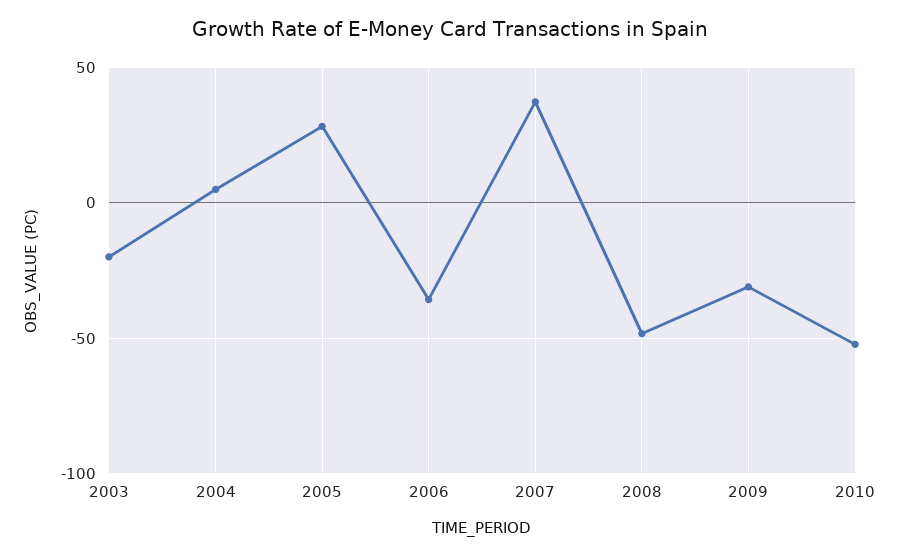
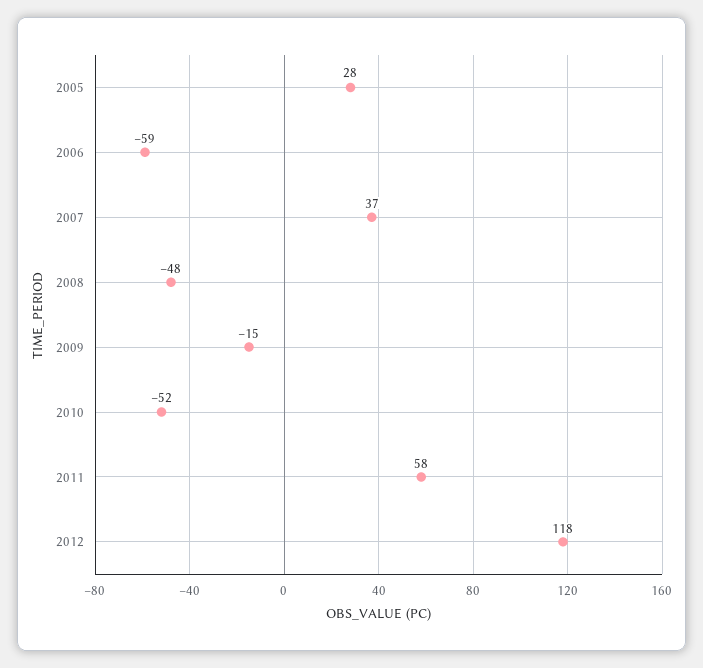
2003: -20 -> none
2004: 5 -> none
2006: -35 -> -59
2009: -30 -> -15
2011: none -> 58
2012: none -> 118

